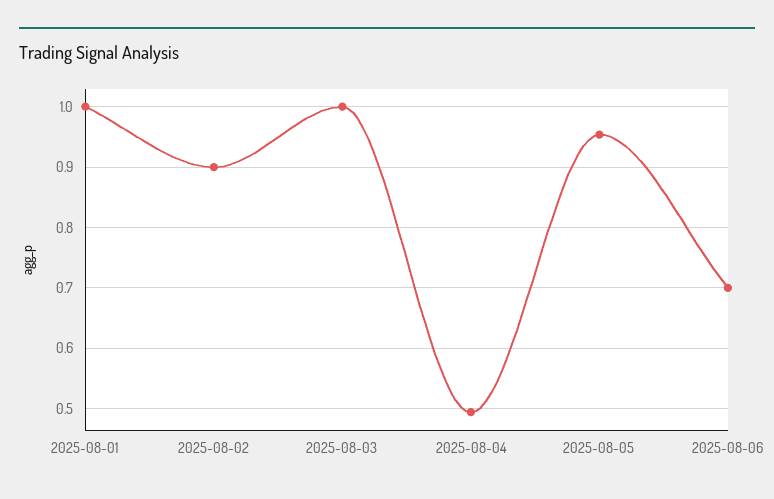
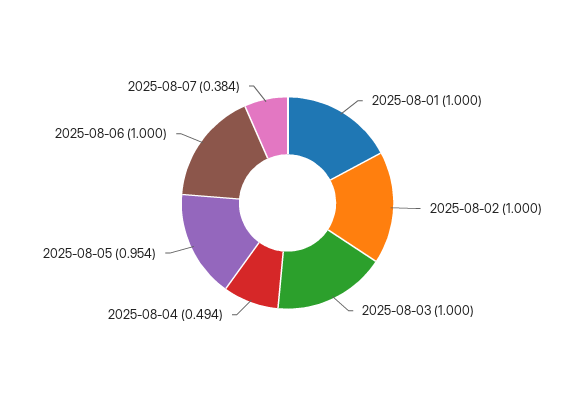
2025-08-02: 0.9 -> 1
2025-08-06: 0.7 -> 1
2025-08-07: none -> 0.384

